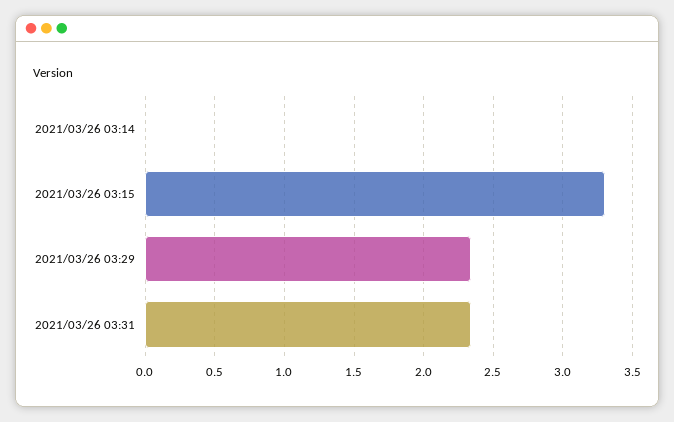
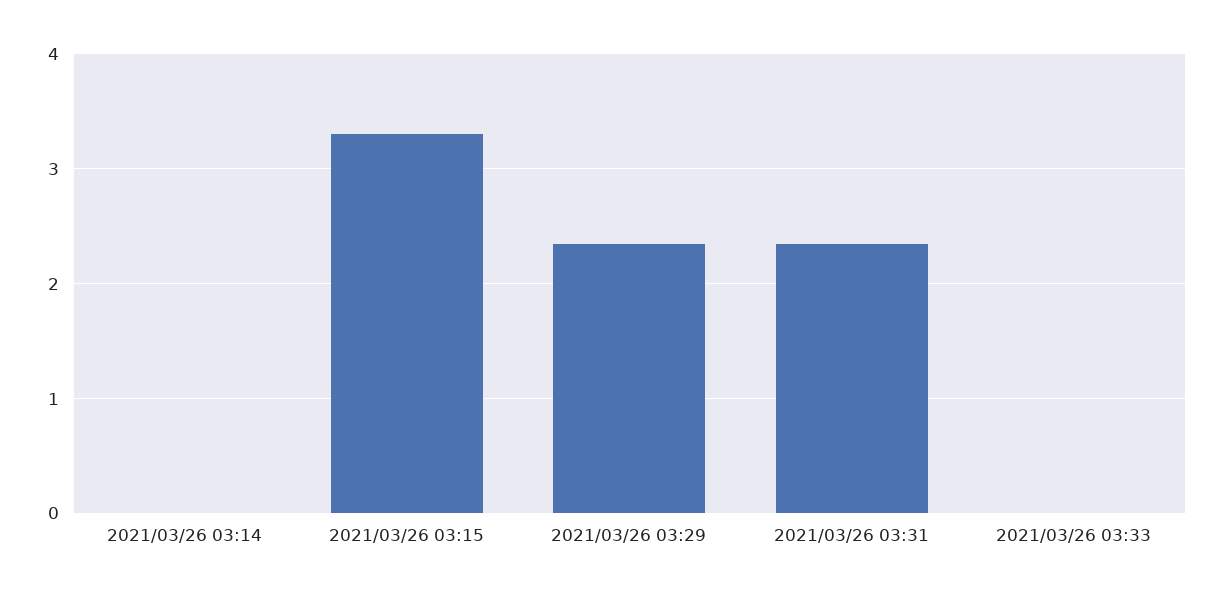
2021/03/26 03:33: none -> 0

